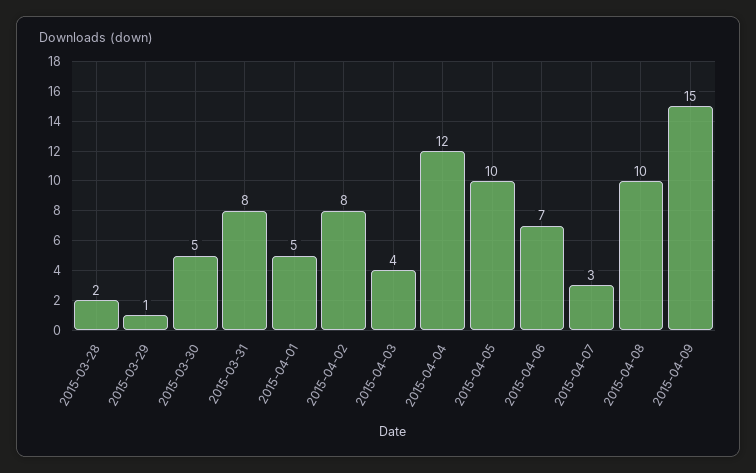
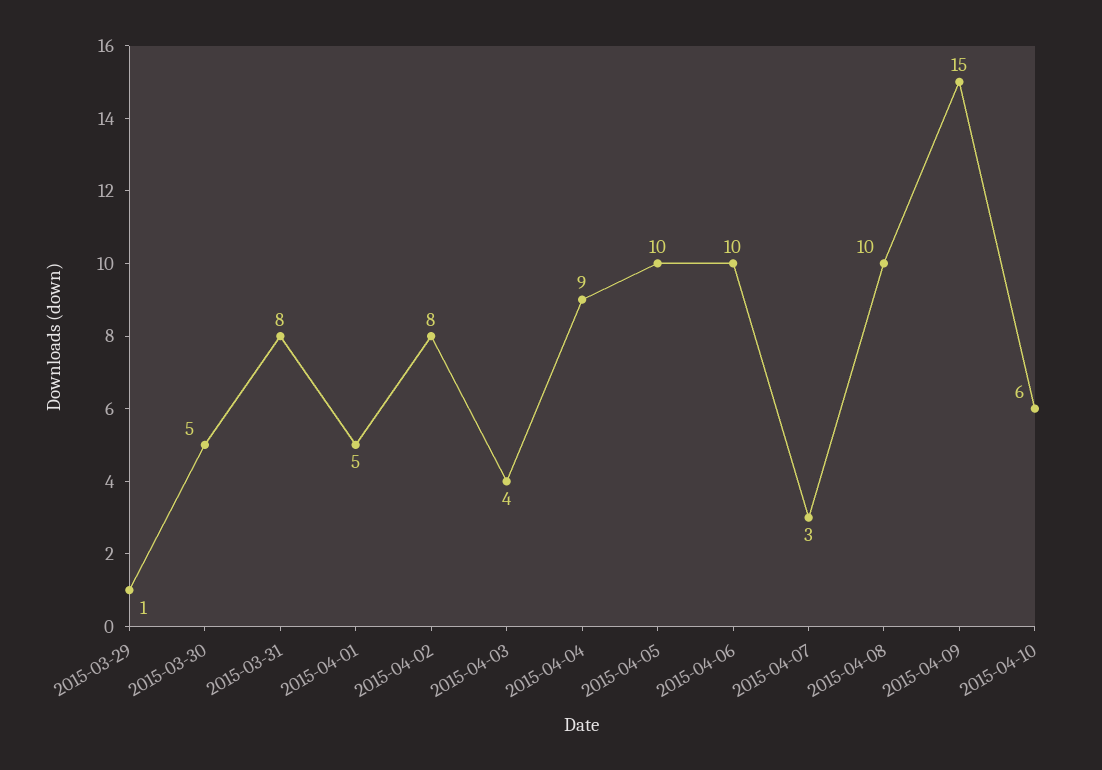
2015-03-28: 2 -> none
2015-04-04: 12 -> 9
2015-04-06: 7 -> 10
2015-04-10: none -> 6

